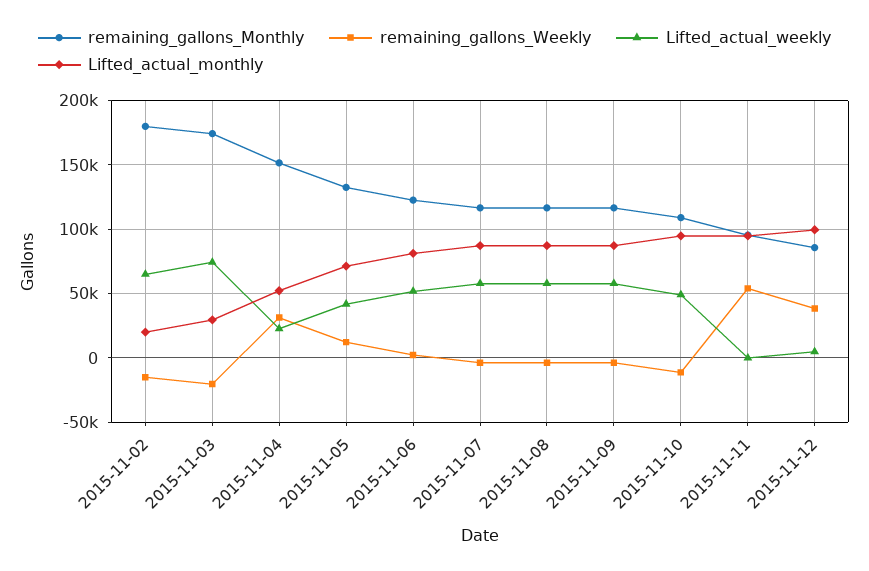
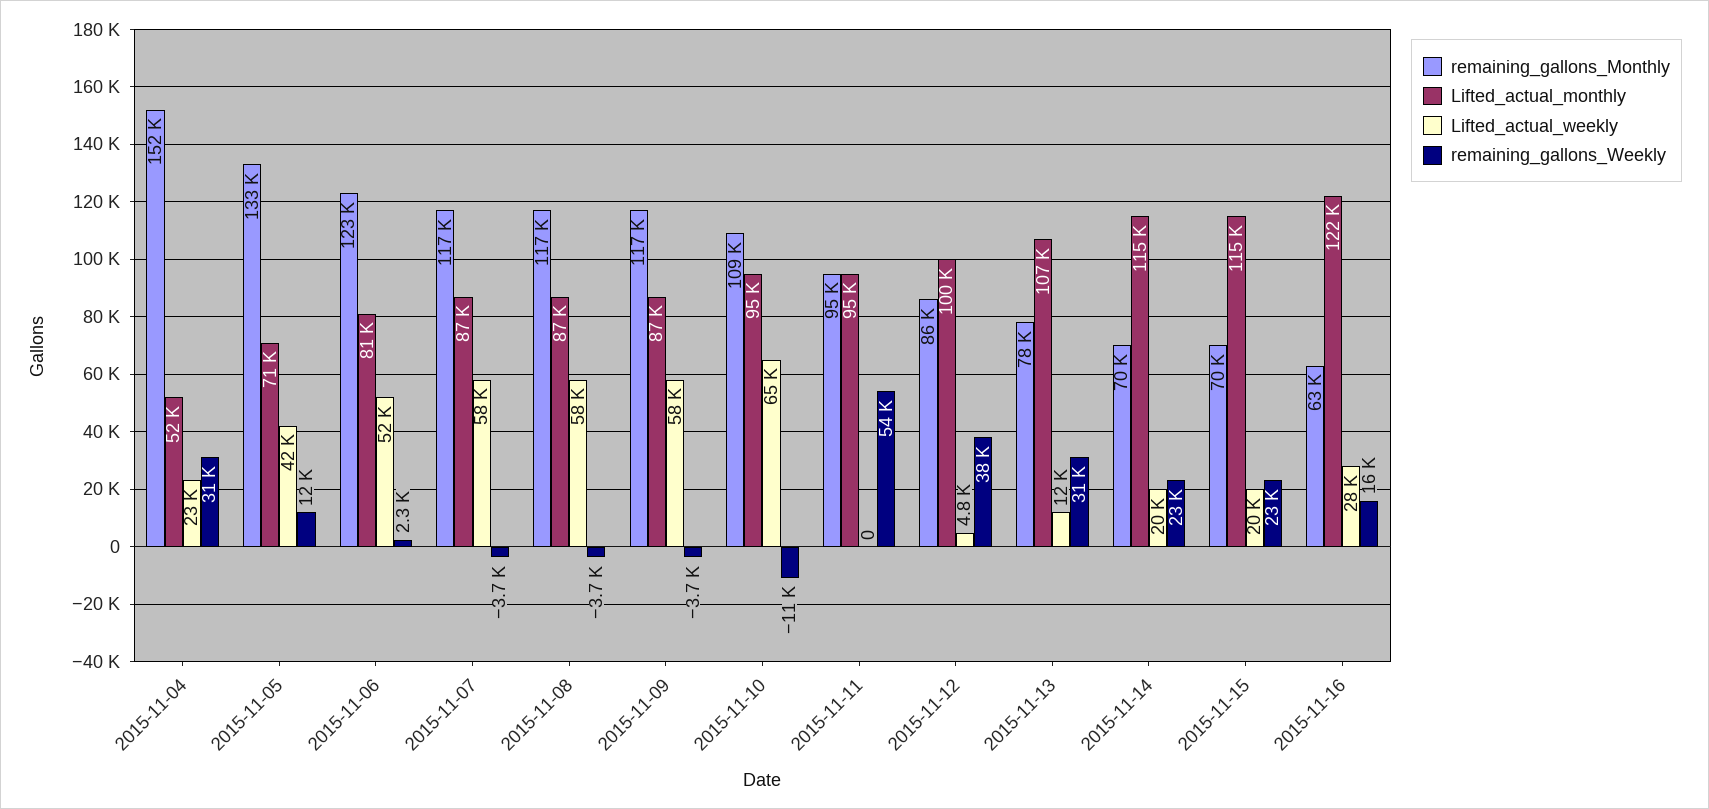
remaining_gallons_Monthly, 2015-11-02: 180000 -> none
remaining_gallons_Weekly, 2015-11-02: -15000 -> none
Lifted_actual_weekly, 2015-11-02: 65000 -> none
Lifted_actual_monthly, 2015-11-02: 20000 -> none
remaining_gallons_Monthly, 2015-11-03: 175000 -> none
remaining_gallons_Weekly, 2015-11-03: -20000 -> none
Lifted_actual_weekly, 2015-11-03: 75000 -> none
Lifted_actual_monthly, 2015-11-03: 30000 -> none
Lifted_actual_weekly, 2015-11-10: 50000 -> 65000
remaining_gallons_Monthly, 2015-11-13: none -> 78000
Lifted_actual_monthly, 2015-11-13: none -> 107000
Lifted_actual_weekly, 2015-11-13: none -> 12000
remaining_gallons_Weekly, 2015-11-13: none -> 31000
remaining_gallons_Monthly, 2015-11-14: none -> 70000
Lifted_actual_monthly, 2015-11-14: none -> 115000
Lifted_actual_weekly, 2015-11-14: none -> 20000
remaining_gallons_Weekly, 2015-11-14: none -> 23000
remaining_gallons_Monthly, 2015-11-15: none -> 70000
Lifted_actual_monthly, 2015-11-15: none -> 115000
Lifted_actual_weekly, 2015-11-15: none -> 20000
remaining_gallons_Weekly, 2015-11-15: none -> 23000
remaining_gallons_Monthly, 2015-11-16: none -> 63000
Lifted_actual_monthly, 2015-11-16: none -> 122000
Lifted_actual_weekly, 2015-11-16: none -> 28000
remaining_gallons_Weekly, 2015-11-16: none -> 16000

